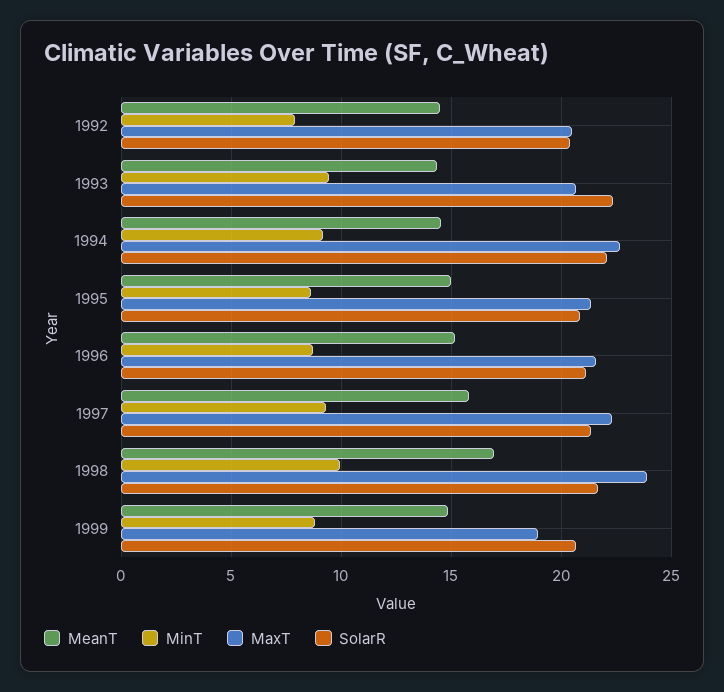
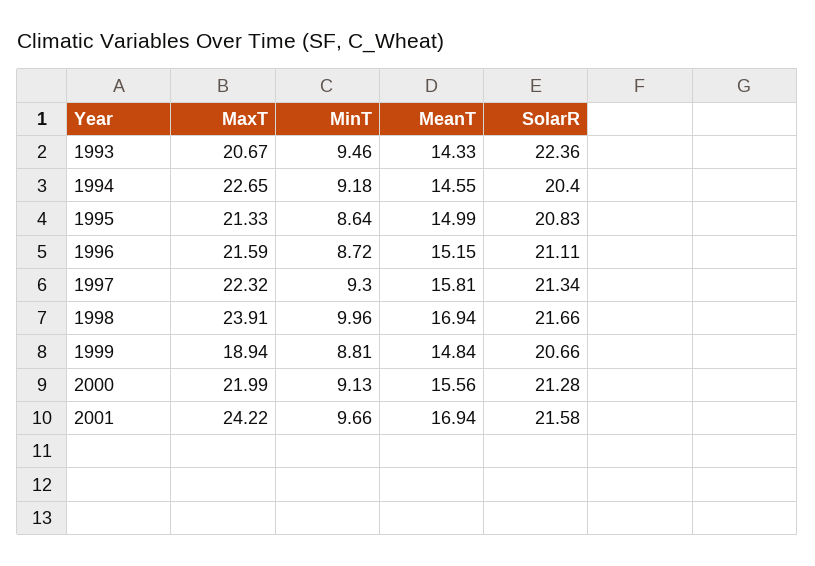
MeanT, 1992: 14.5 -> none
MinT, 1992: 8 -> none
MaxT, 1992: 20.5 -> none
SolarR, 1992: 20.5 -> none
SolarR, 1994: 22 -> 20.4
MaxT, 2000: none -> 21.99
MinT, 2000: none -> 9.13
MeanT, 2000: none -> 15.56
SolarR, 2000: none -> 21.28
MaxT, 2001: none -> 24.22
MinT, 2001: none -> 9.66
MeanT, 2001: none -> 16.94
SolarR, 2001: none -> 21.58

